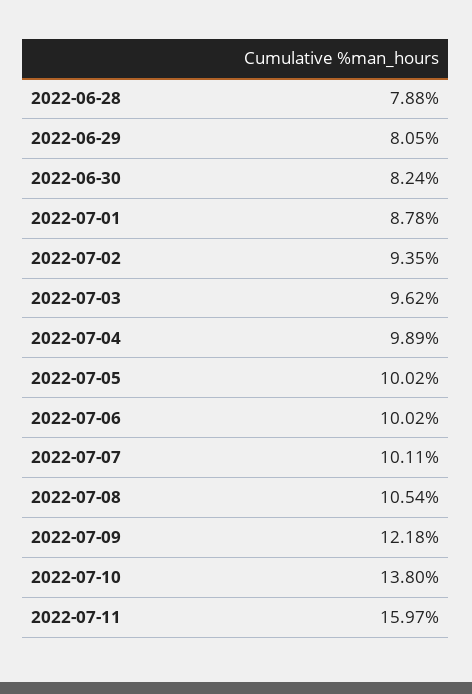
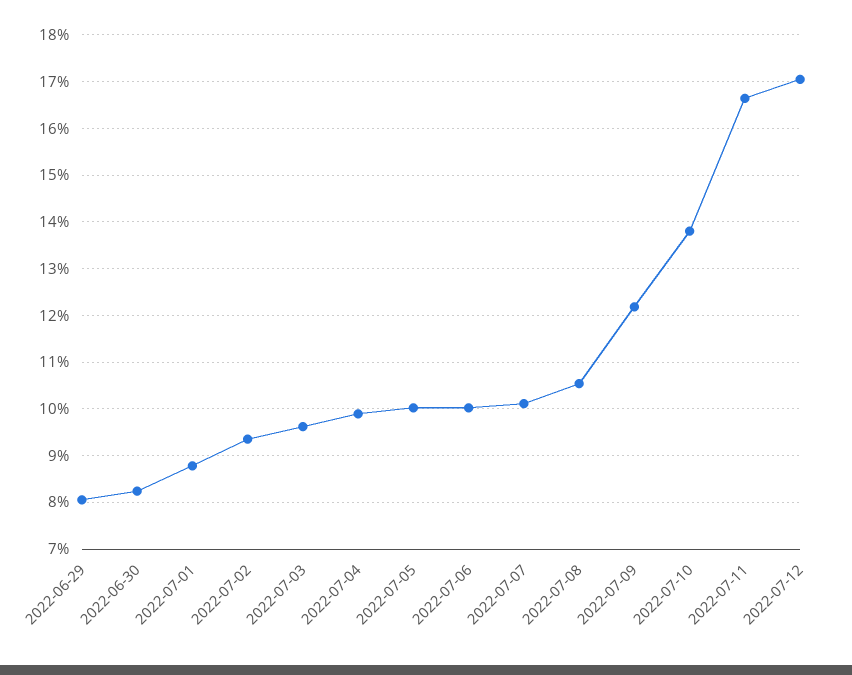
2022-06-28: 7.88 -> none
2022-07-11: 15.97 -> 16.6
2022-07-12: none -> 17

